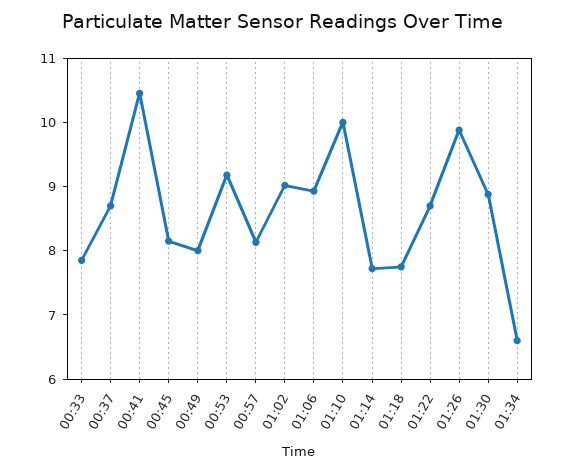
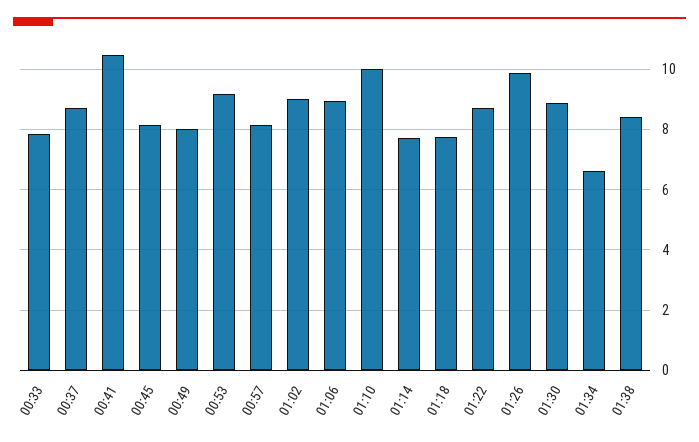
01:38: none -> 8.4

